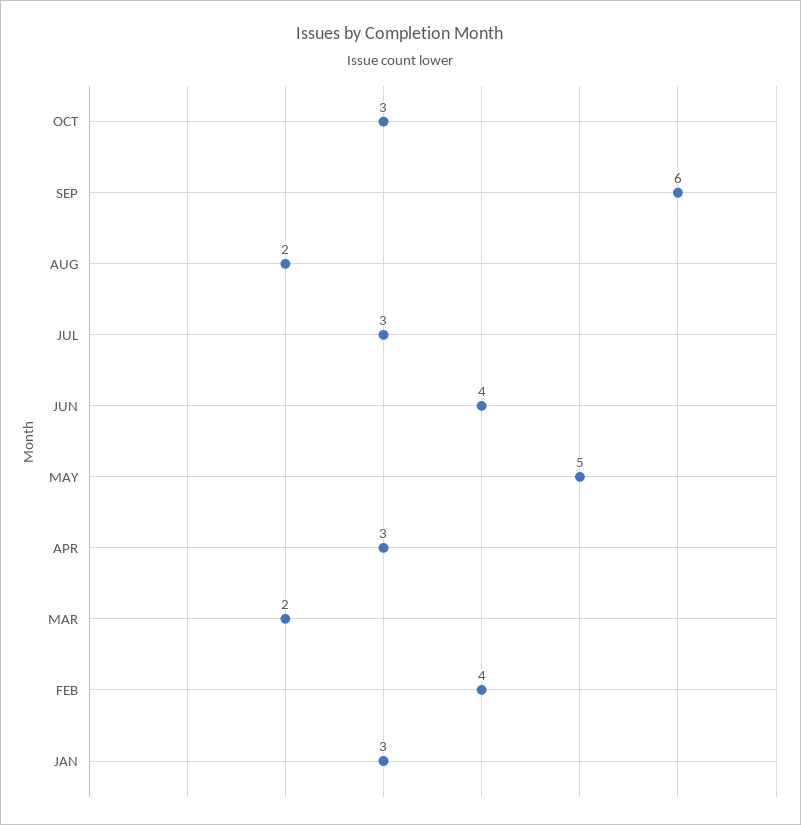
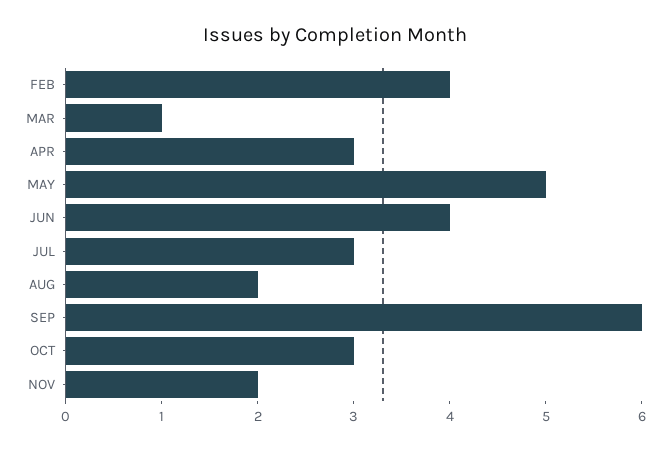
MAR: 2 -> 1
JAN: 3 -> none
NOV: none -> 2

